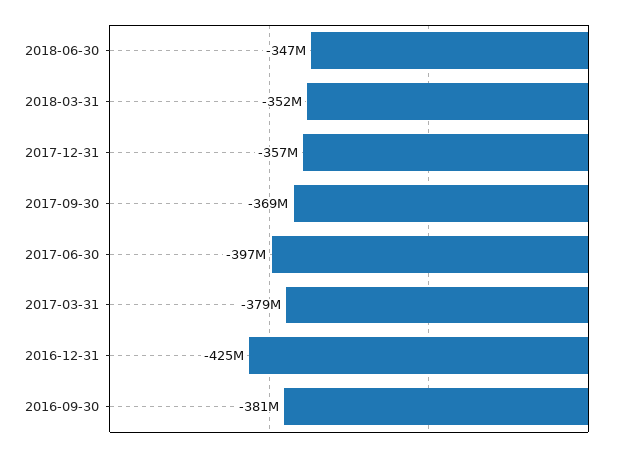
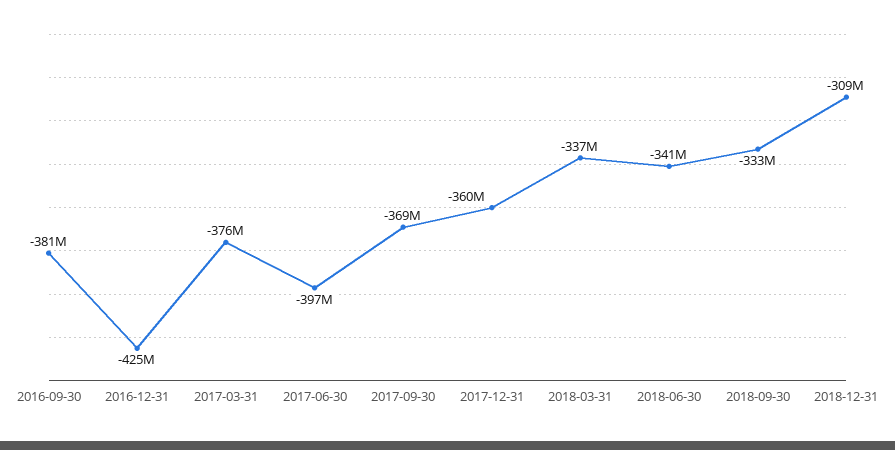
2018-06-30: -347000000 -> -341000000
2018-03-31: -352000000 -> -337000000
2017-12-31: -357000000 -> -360000000
2017-03-31: -379000000 -> -376000000
2018-09-30: none -> -333000000
2018-12-31: none -> -309000000

